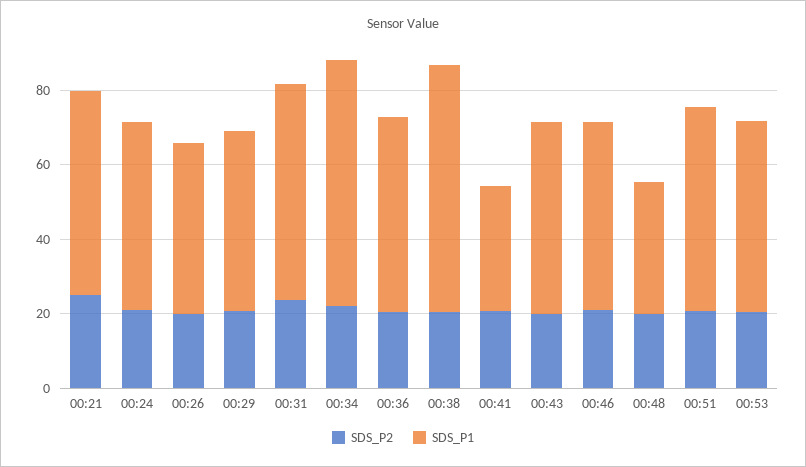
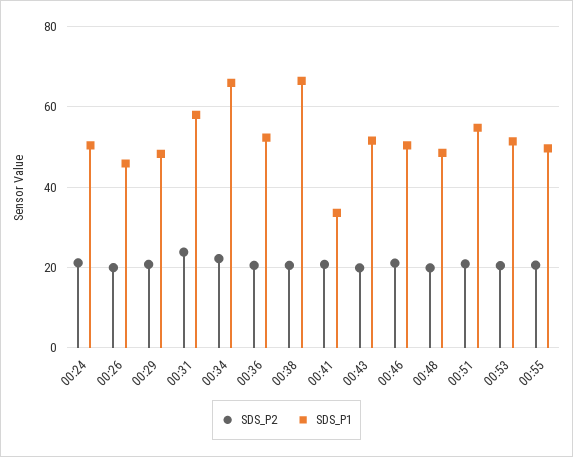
SDS_P2, 00:21: 25 -> none
SDS_P1, 00:21: 55 -> none
SDS_P1, 00:48: 35 -> 48
SDS_P2, 00:55: none -> 20
SDS_P1, 00:55: none -> 50

